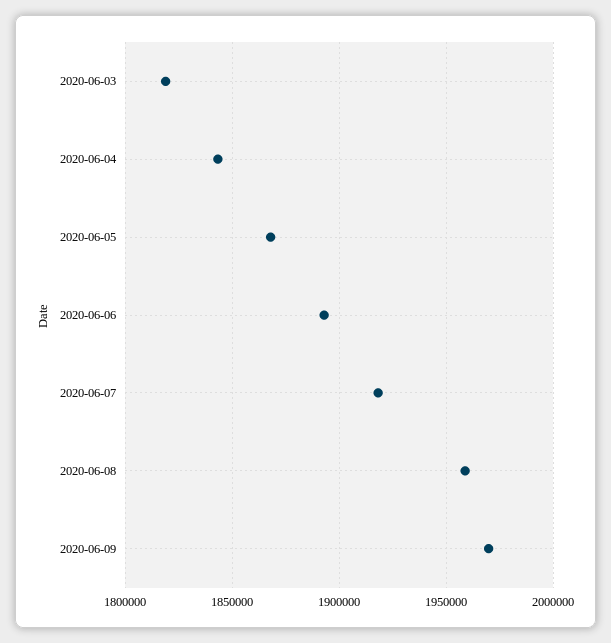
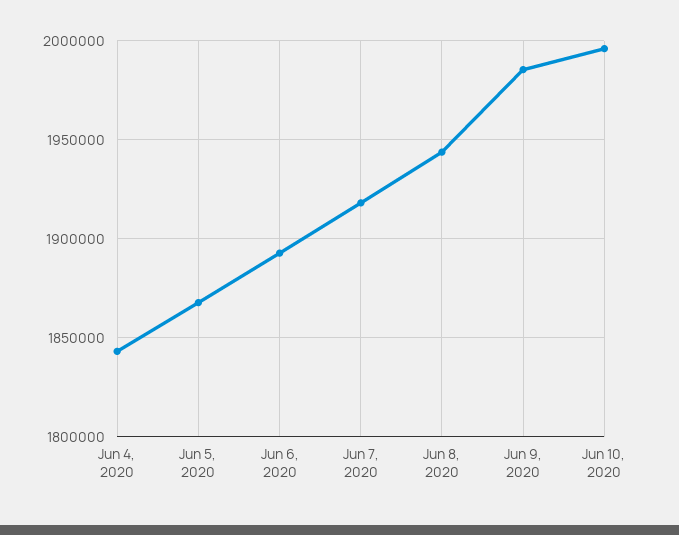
2020-06-03: 1820000 -> none
2020-06-08: 1960000 -> 1945000
2020-06-09: 1970000 -> 1985000
Jun 10, 2020: none -> 1995000

